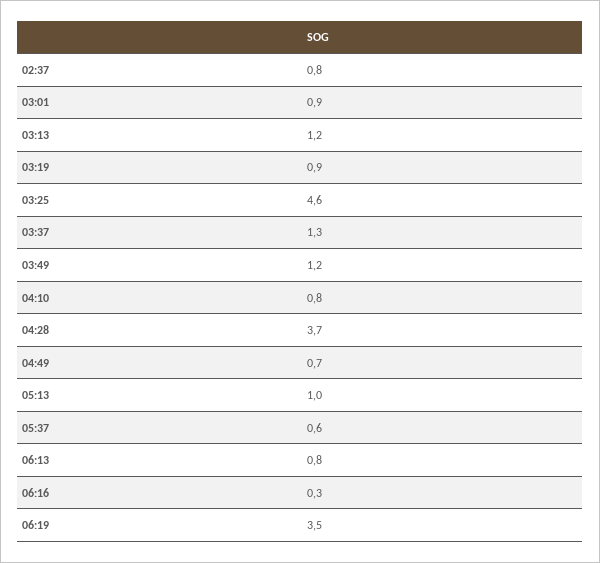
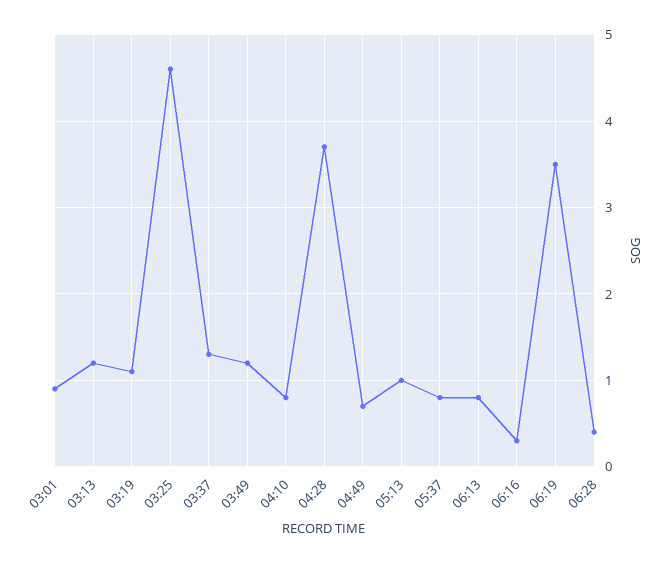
02:37: 0.8 -> none
03:19: 0.9 -> 1.1
05:37: 0.6 -> 0.8
06:28: none -> 0.4

